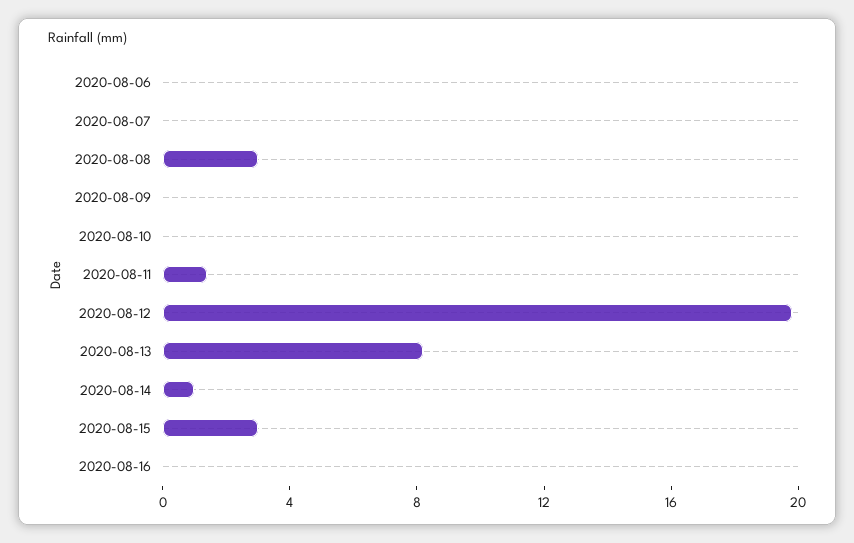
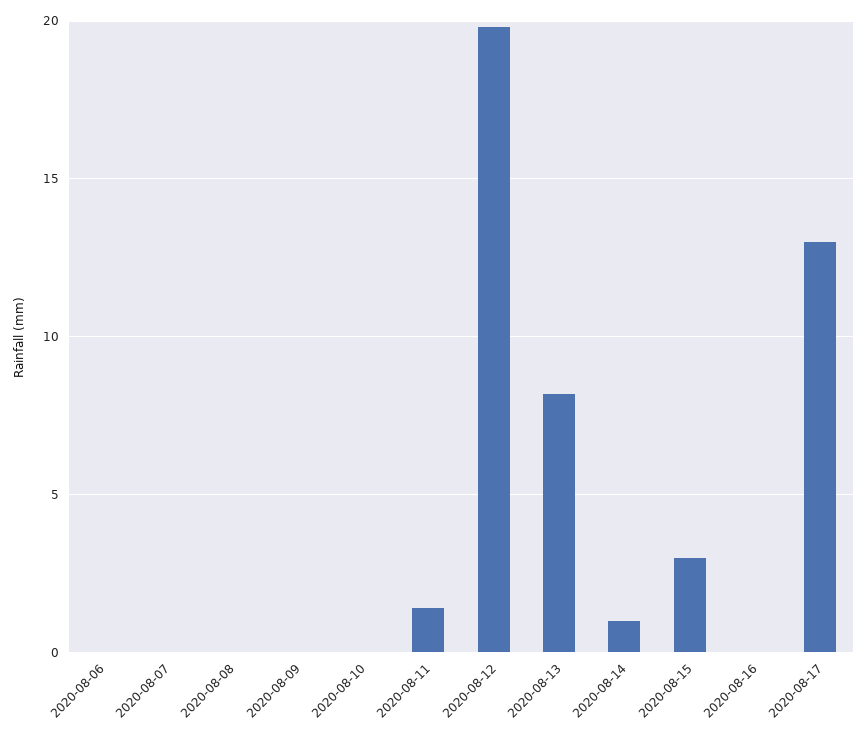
2020-08-08: 3 -> 0
2020-08-17: none -> 13

